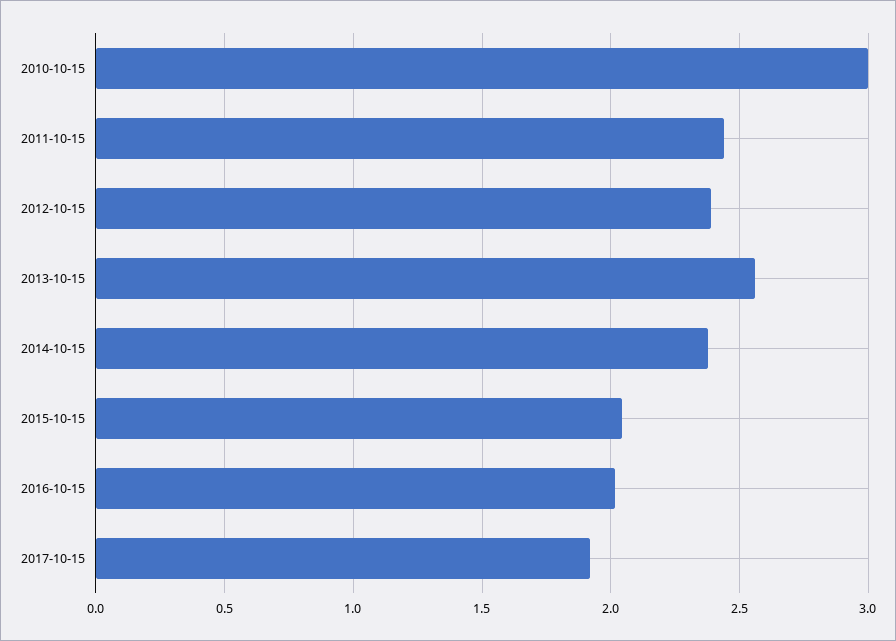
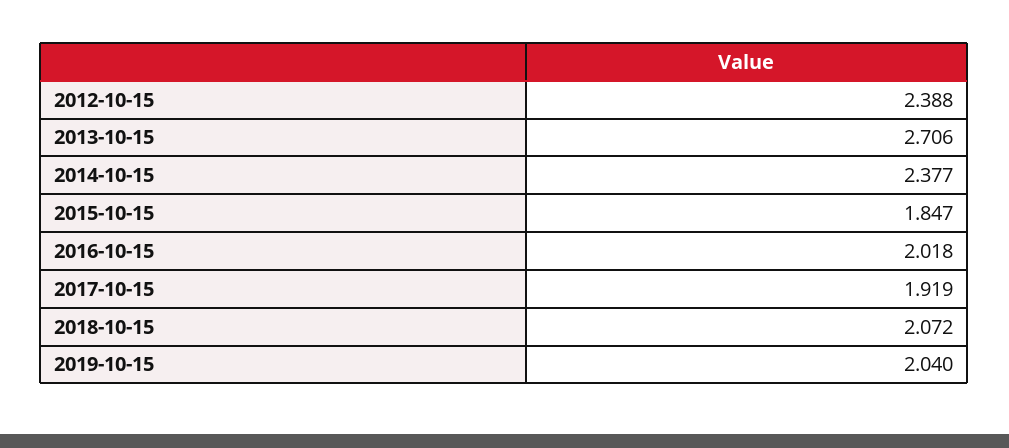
2010-10-15: 3 -> none
2011-10-15: 2.45 -> none
2013-10-15: 2.55 -> 2.706
2015-10-15: 2.05 -> 1.847
2018-10-15: none -> 2.072
2019-10-15: none -> 2.04

